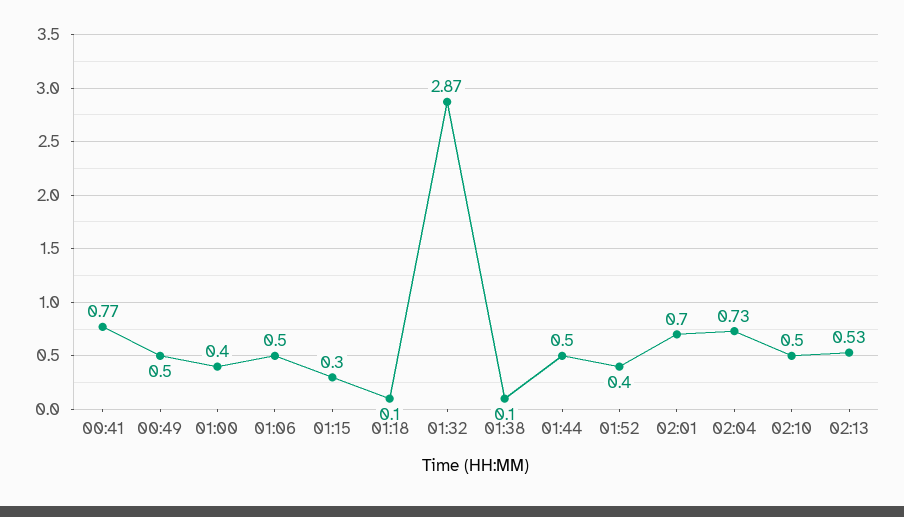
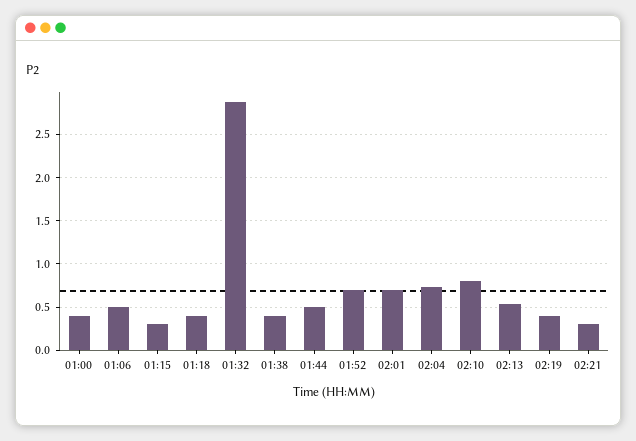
00:41: 0.77 -> none
00:49: 0.5 -> none
01:18: 0.1 -> 0.4
01:38: 0.1 -> 0.4
01:52: 0.4 -> 0.7
02:10: 0.5 -> 0.8
02:19: none -> 0.4
02:21: none -> 0.3

